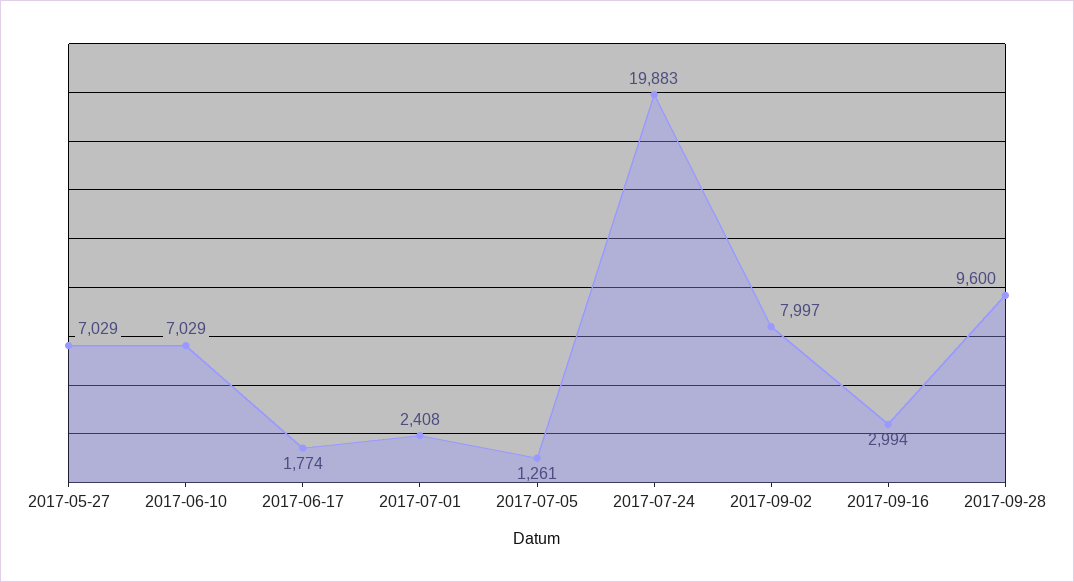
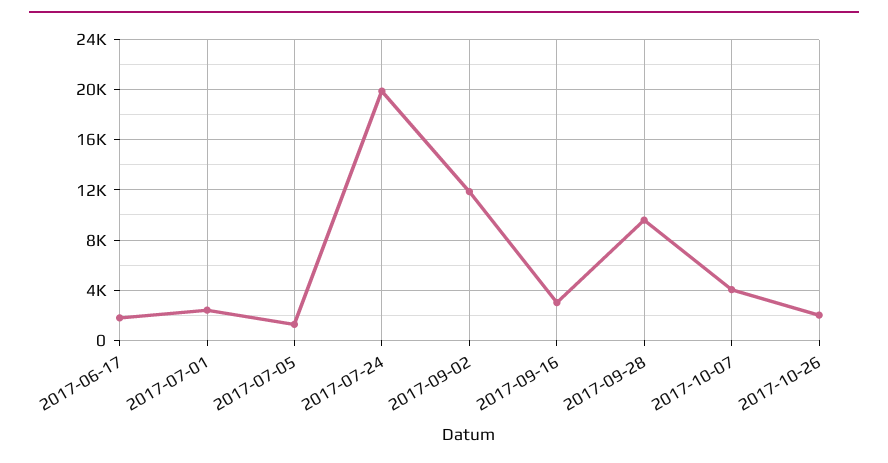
2017-05-27: 7029 -> none
2017-06-10: 7029 -> none
2017-09-02: 7997 -> 12000
2017-10-07: none -> 4000
2017-10-26: none -> 2000

